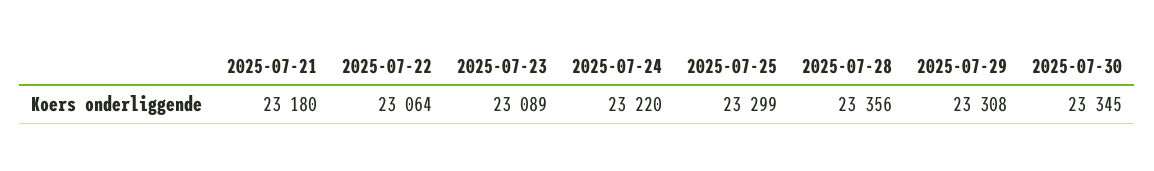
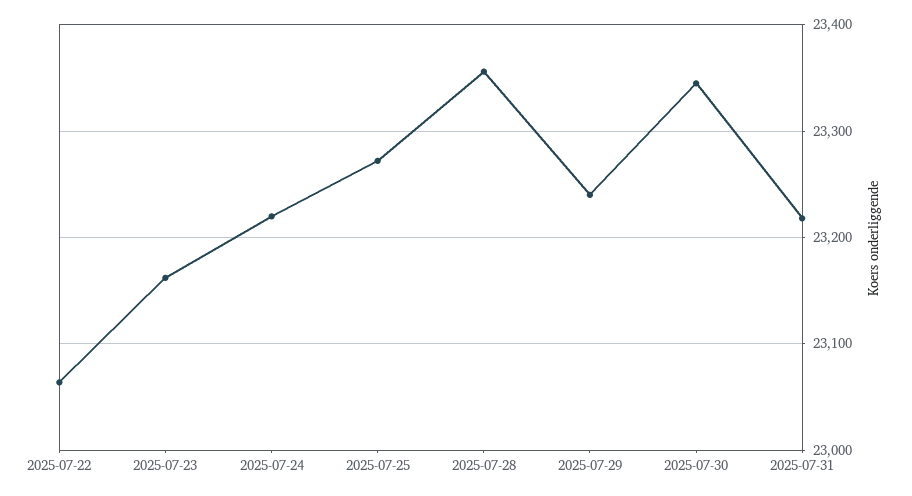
2025-07-21: 23180 -> none
2025-07-23: 23089 -> 23160
2025-07-25: 23299 -> 23270
2025-07-29: 23308 -> 23240
2025-07-31: none -> 23220

